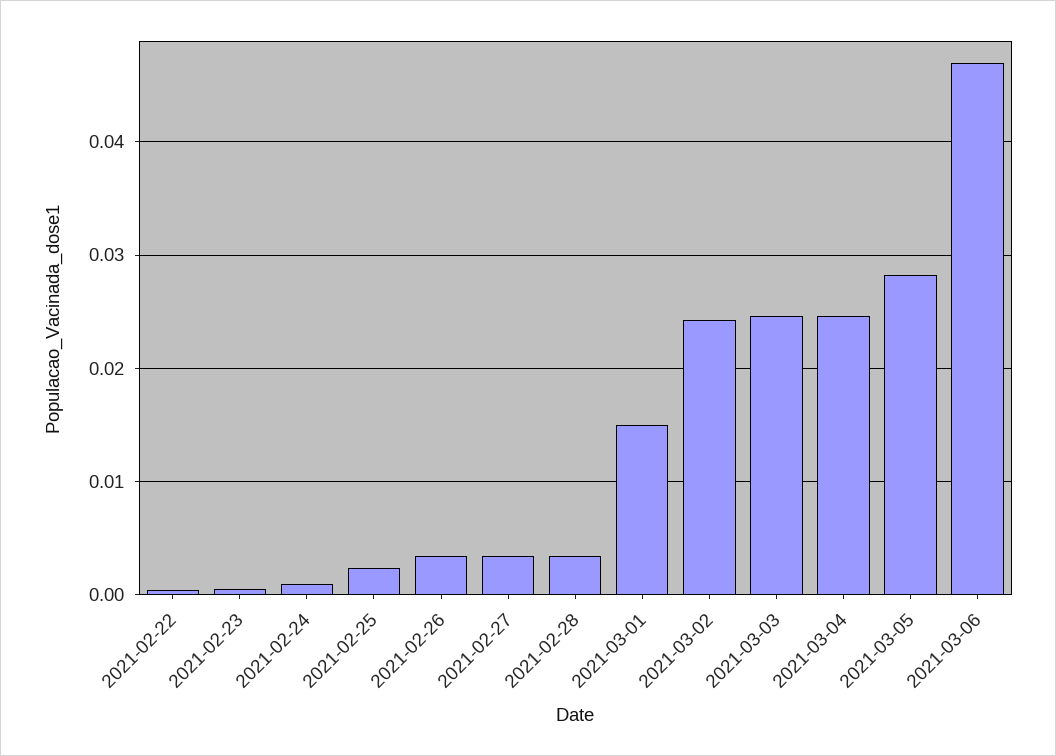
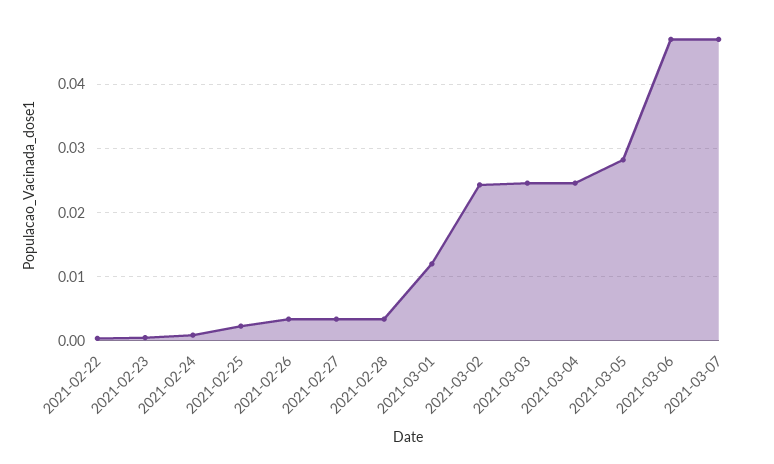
2021-03-01: 0.015 -> 0.012
2021-03-07: none -> 0.047

